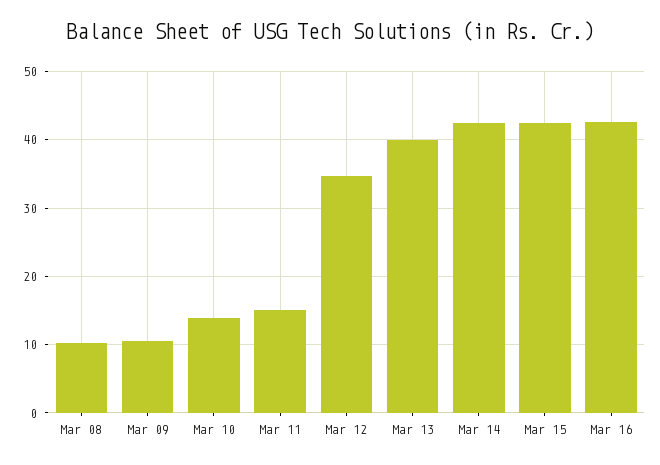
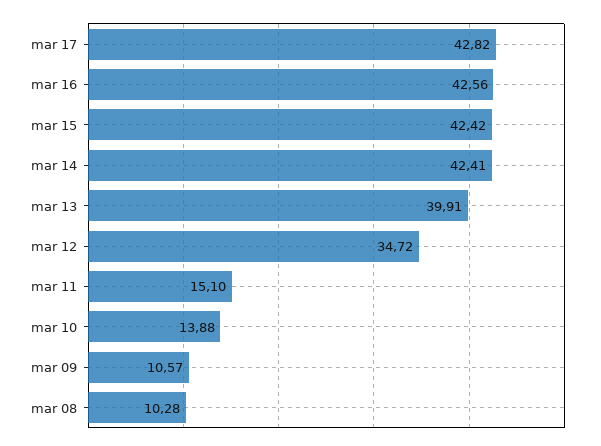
mar 17: none -> 42.82

